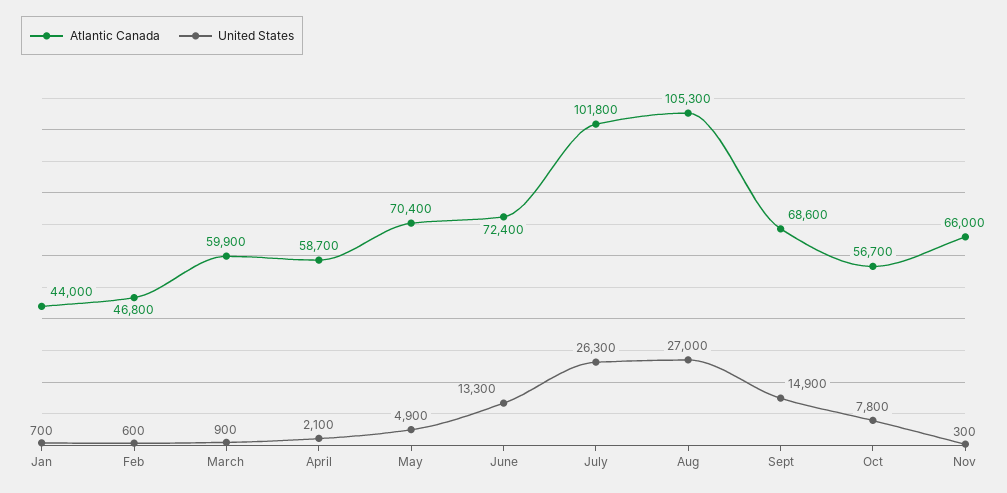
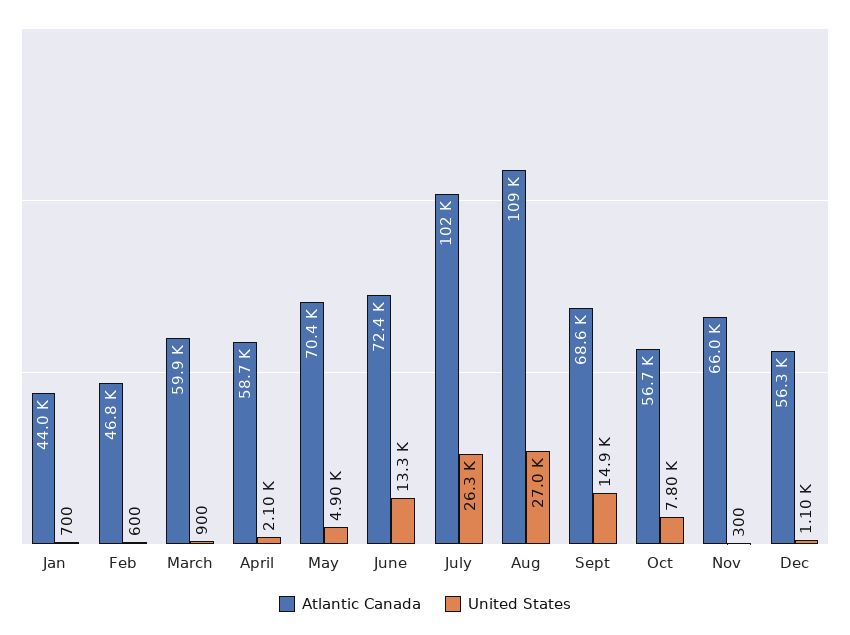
Atlantic Canada, Aug: 105300 -> 109000
Atlantic Canada, Dec: none -> 56300
United States, Dec: none -> 1100

